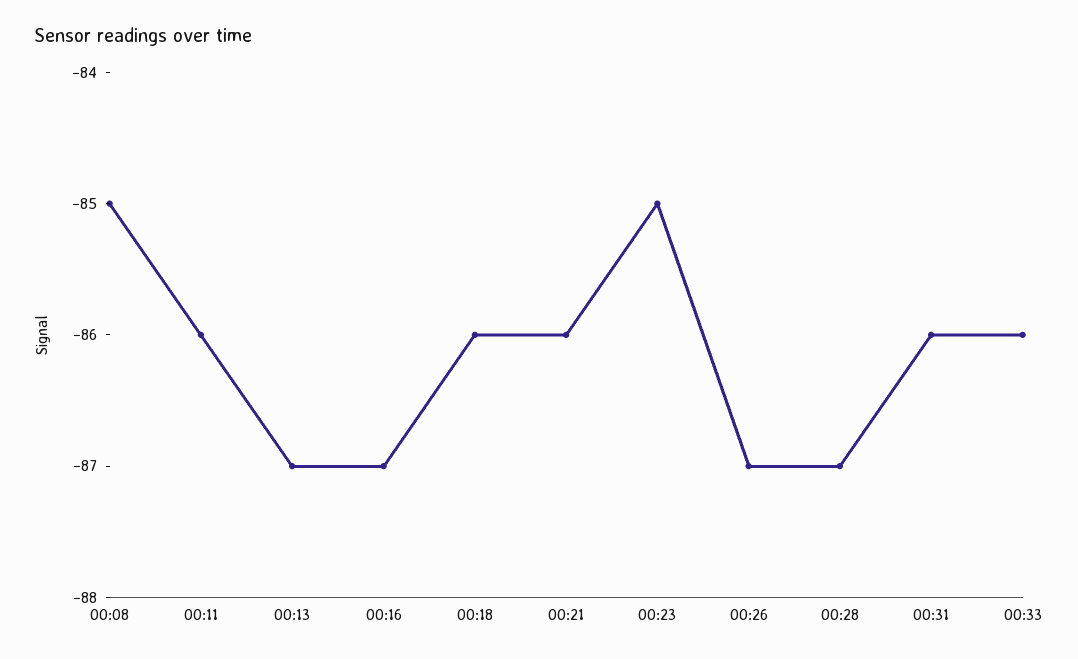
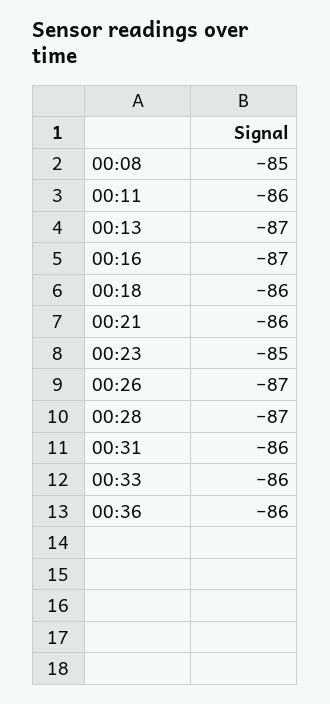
00:36: none -> -86

